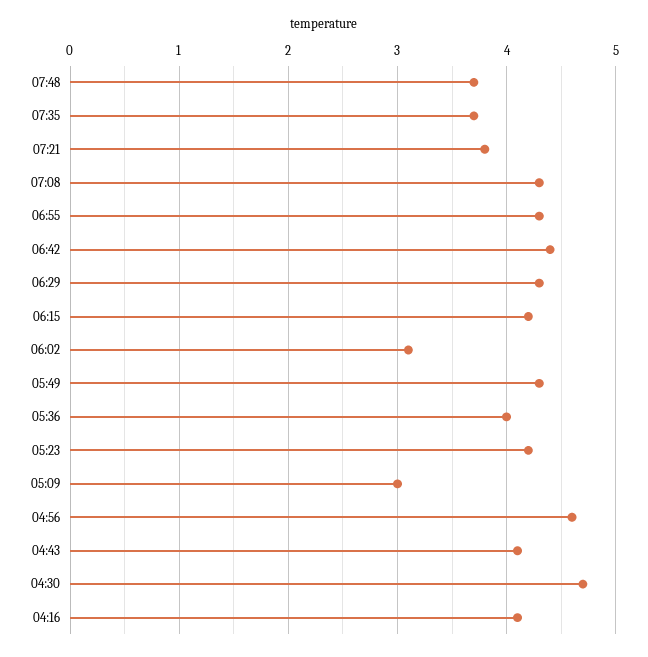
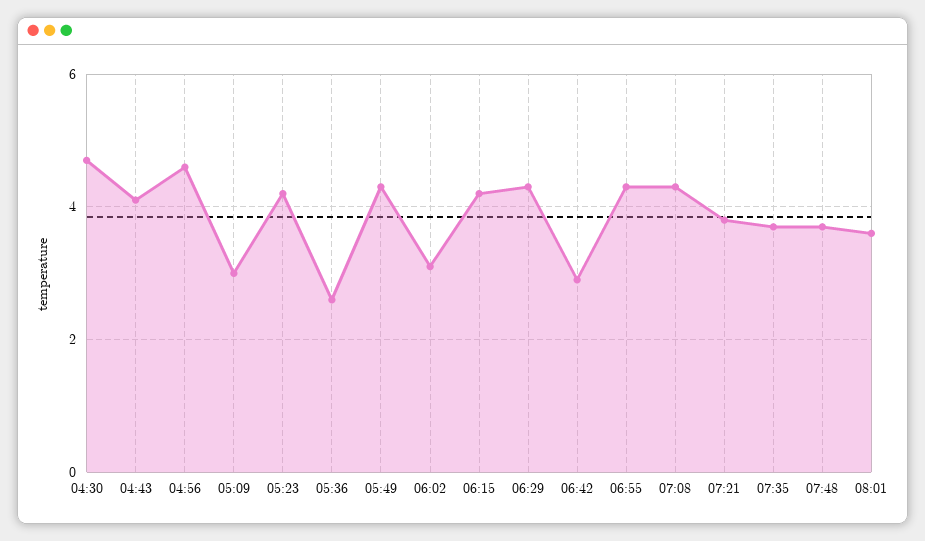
06:42: 4.4 -> 3
05:36: 4 -> 2.5
04:16: 4.1 -> none
08:01: none -> 3.5

